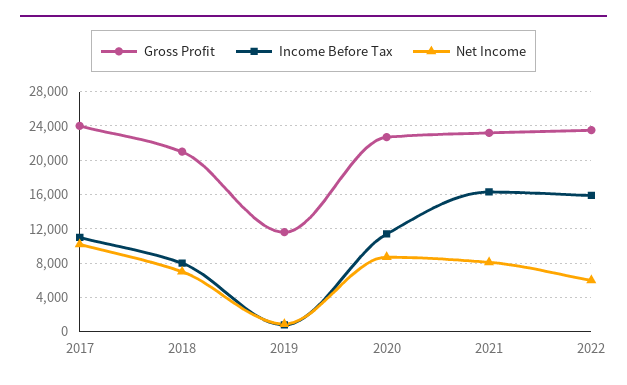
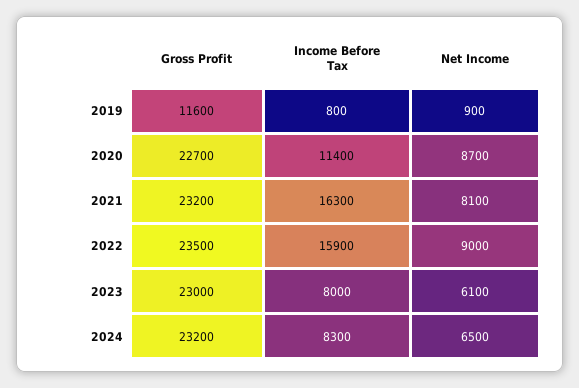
Gross Profit, 2017: 24000 -> none
Income Before Tax, 2017: 11000 -> none
Net Income, 2017: 10000 -> none
Gross Profit, 2018: 21000 -> none
Income Before Tax, 2018: 8000 -> none
Net Income, 2018: 7000 -> none
Net Income, 2022: 6000 -> 9000
Gross Profit, 2023: none -> 23000
Income Before Tax, 2023: none -> 8000
Net Income, 2023: none -> 6100
Gross Profit, 2024: none -> 23200
Income Before Tax, 2024: none -> 8300
Net Income, 2024: none -> 6500

